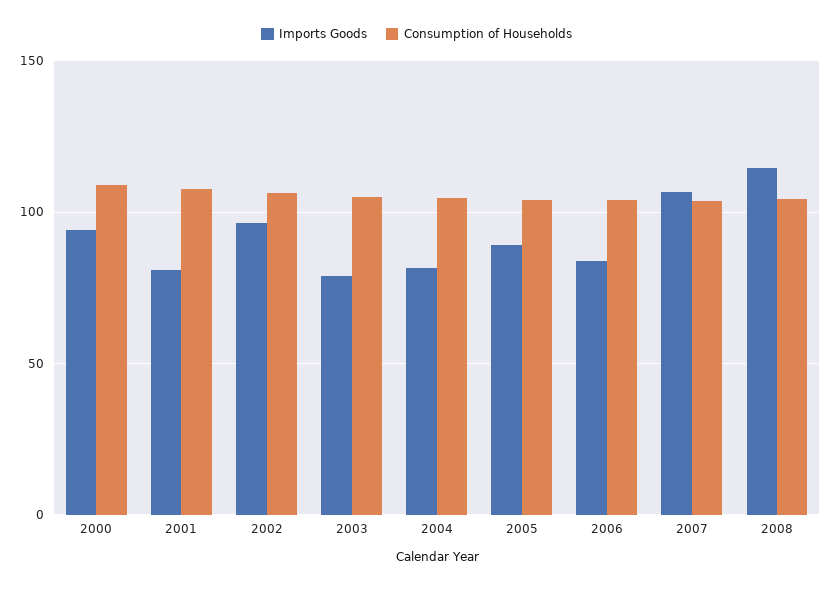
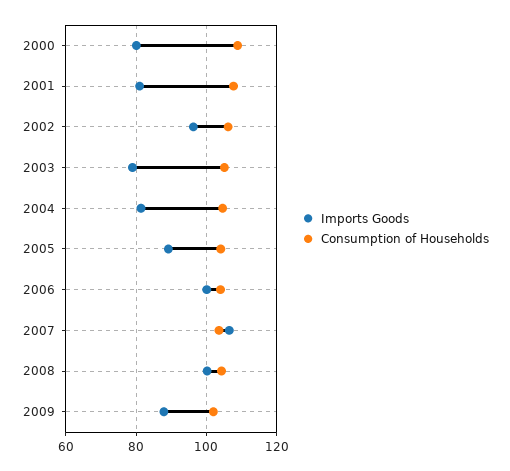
Imports Goods, 2000: 95 -> 80
Imports Goods, 2006: 85 -> 100
Imports Goods, 2008: 115 -> 100
Imports Goods, 2009: none -> 88
Consumption of Households, 2009: none -> 102

